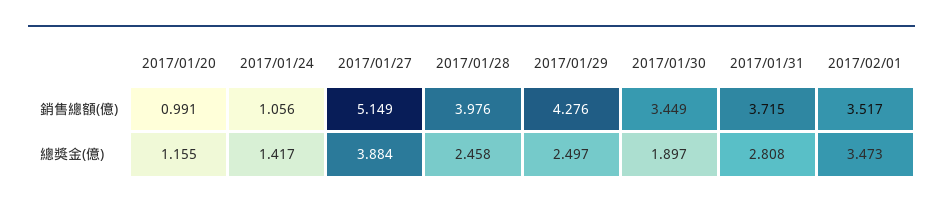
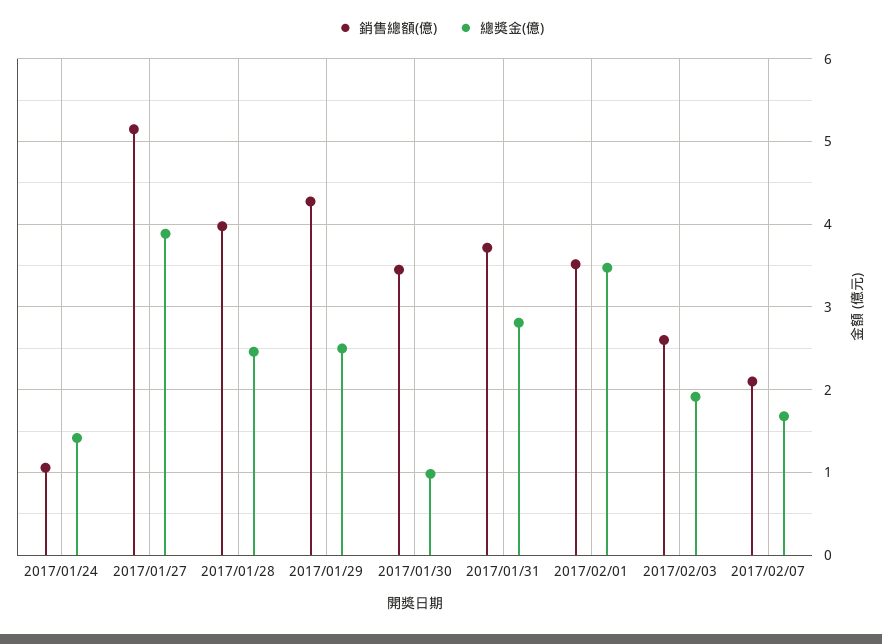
銷售總額(億), 2017/01/20: 0.991 -> none
總獎金(億), 2017/01/20: 1.155 -> none
總獎金(億), 2017/01/30: 1.897 -> 1
銷售總額(億), 2017/02/03: none -> 2.6
總獎金(億), 2017/02/03: none -> 1.9
銷售總額(億), 2017/02/07: none -> 2.1
總獎金(億), 2017/02/07: none -> 1.7

